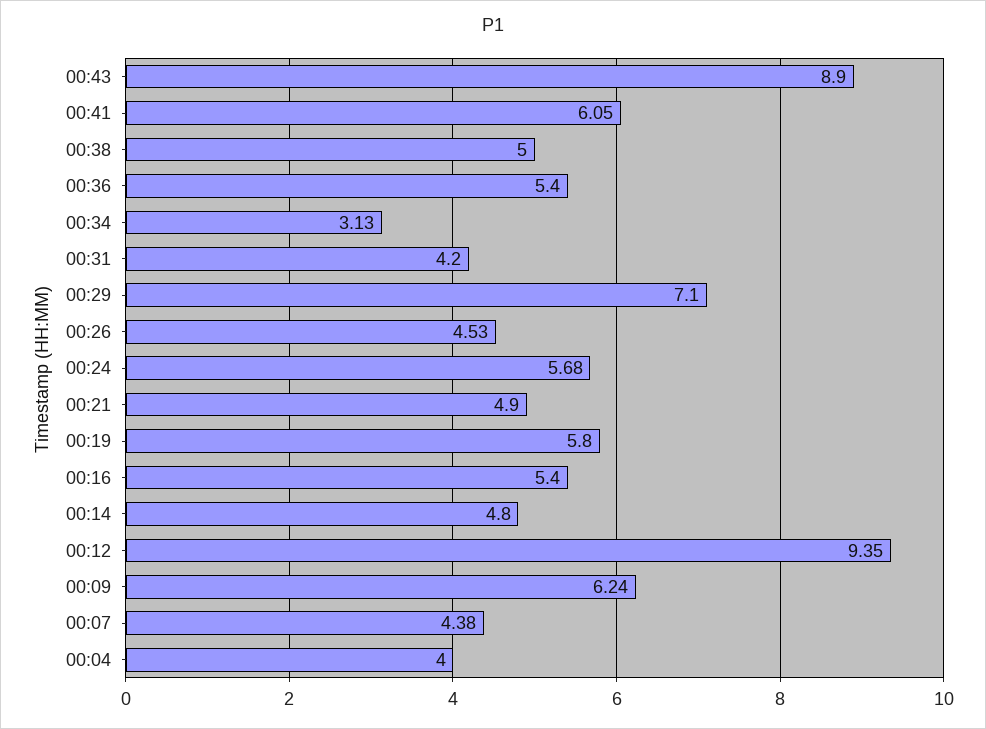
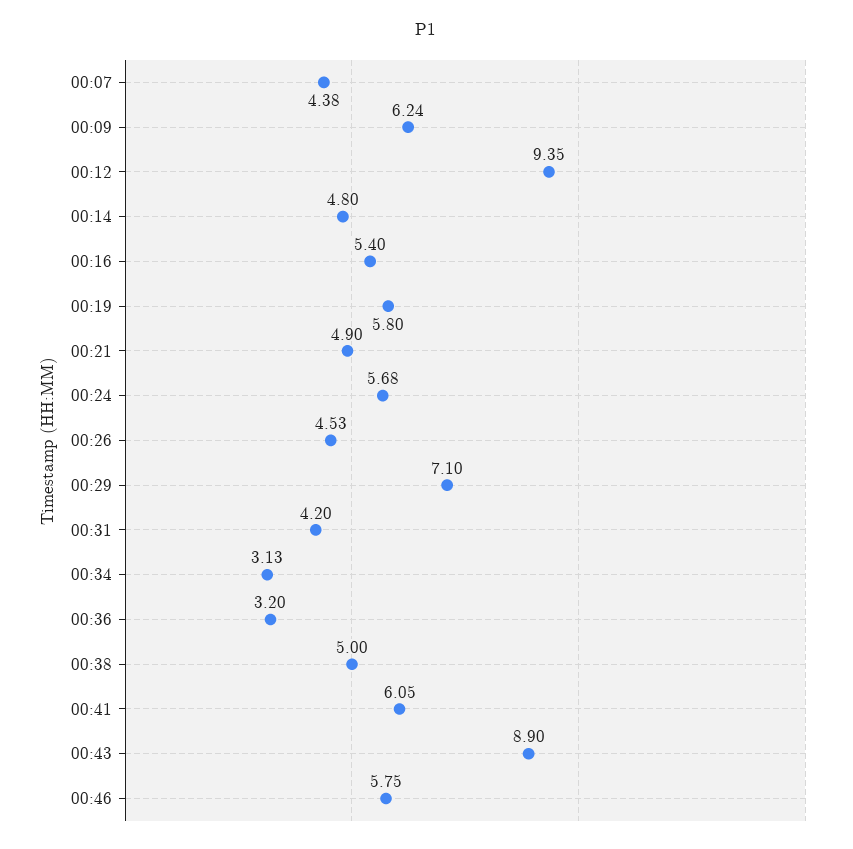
00:36: 5.4 -> 3.2
00:04: 4 -> none
00:46: none -> 5.75

